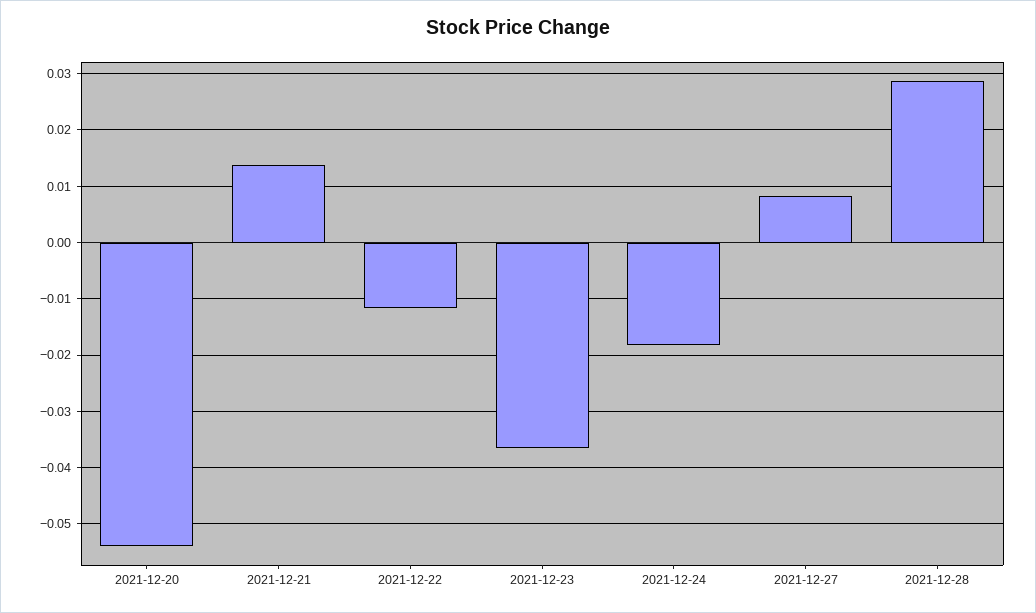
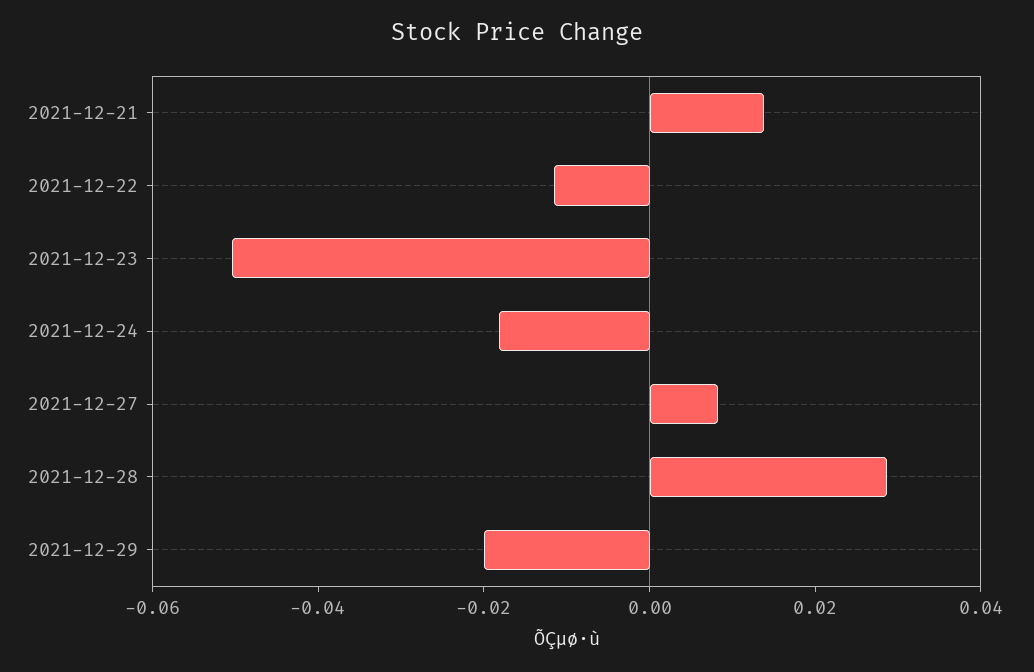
2021-12-20: -0.054 -> none
2021-12-23: -0.036 -> -0.05
2021-12-29: none -> -0.02

